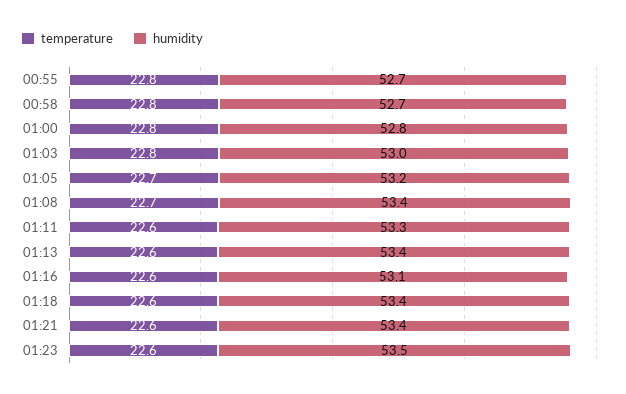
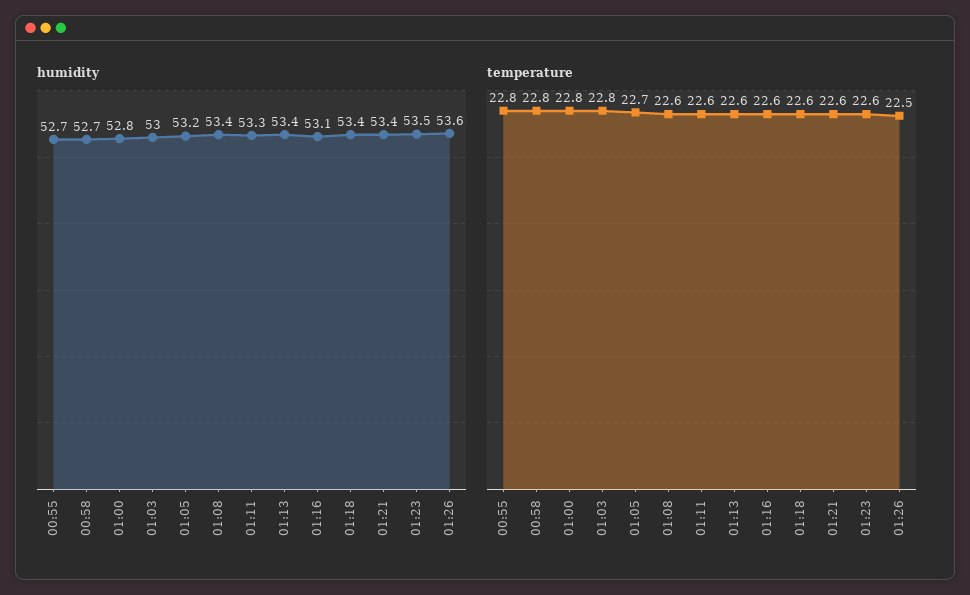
temperature, 01:08: 22.7 -> 22.6
humidity, 01:26: none -> 53.6
temperature, 01:26: none -> 22.5

